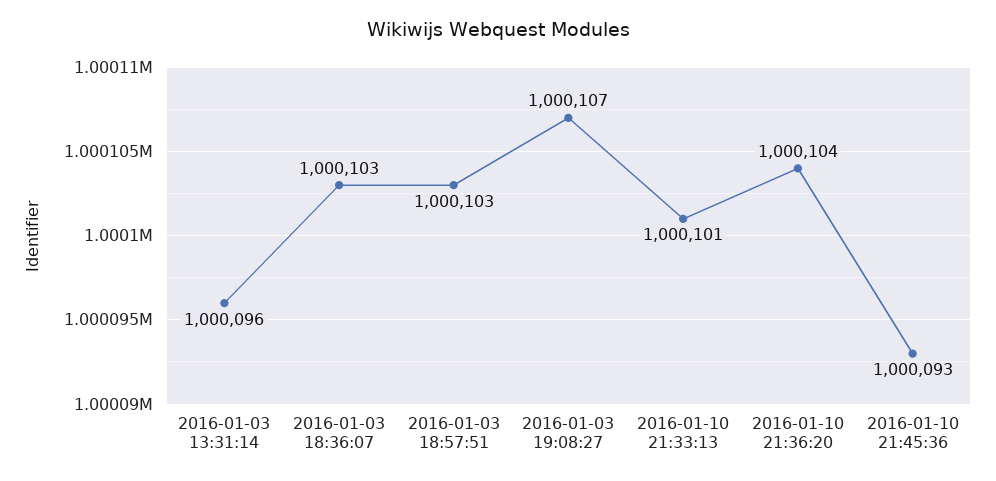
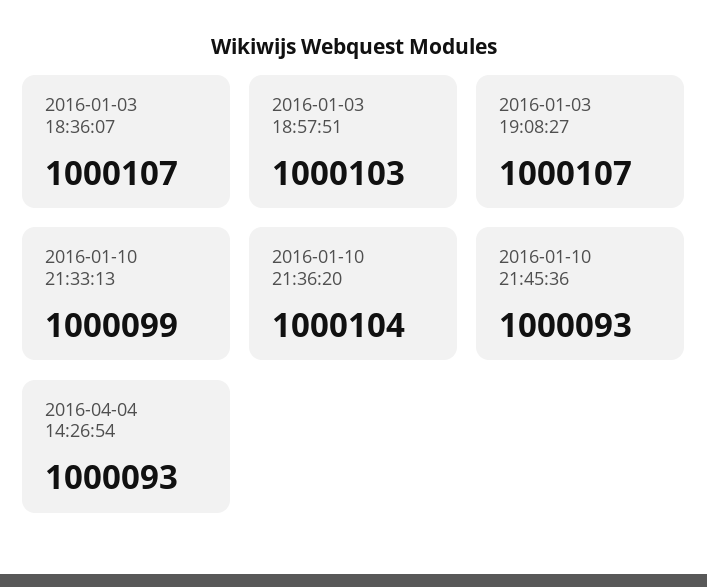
2016-01-03 13:31:14: 1000096 -> none
2016-01-03 18:36:07: 1000103 -> 1000107
2016-01-10 21:33:13: 1000101 -> 1000099
2016-04-04 14:26:54: none -> 1000093

